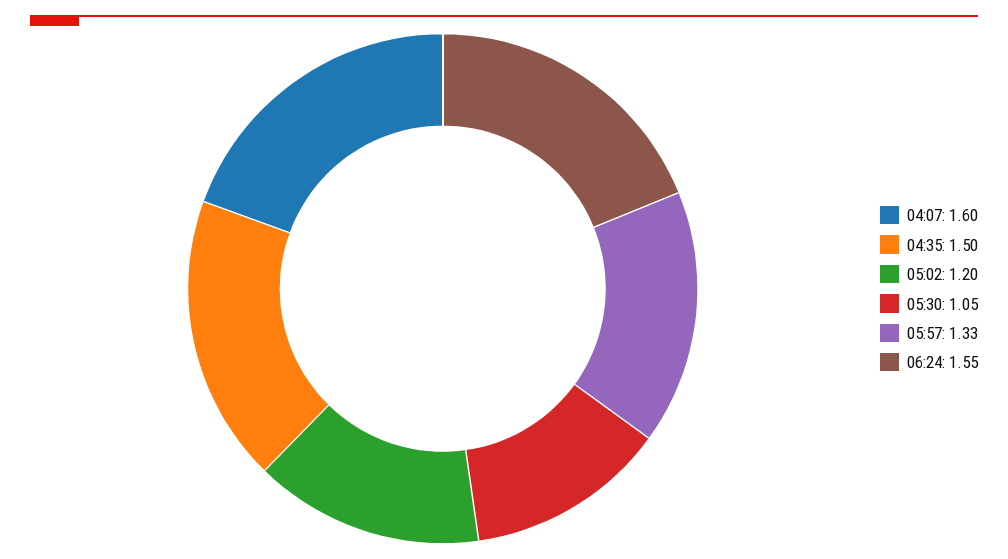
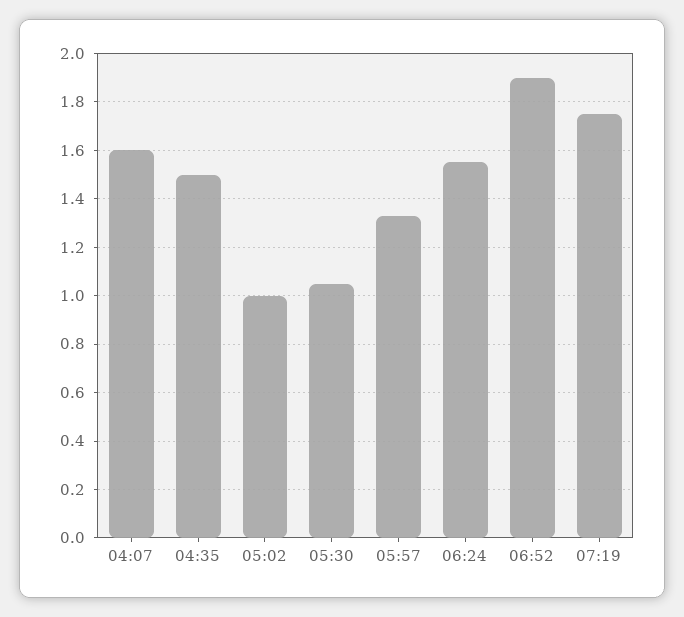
05:02: 1.2 -> 1
06:52: none -> 1.9
07:19: none -> 1.75

